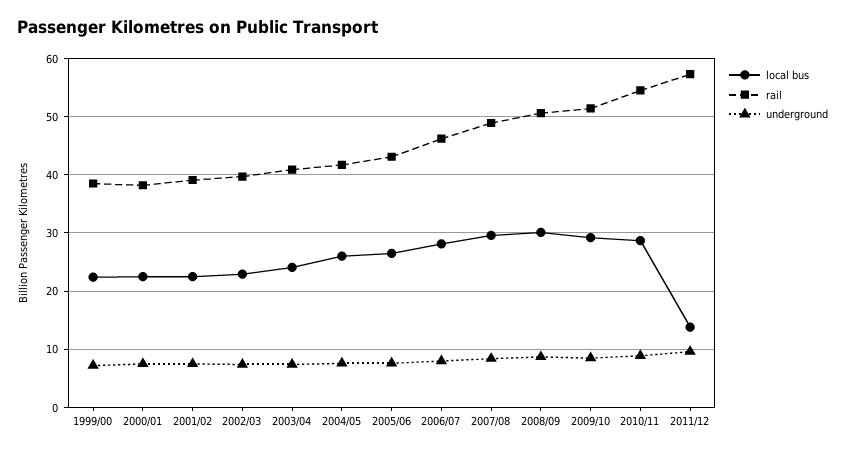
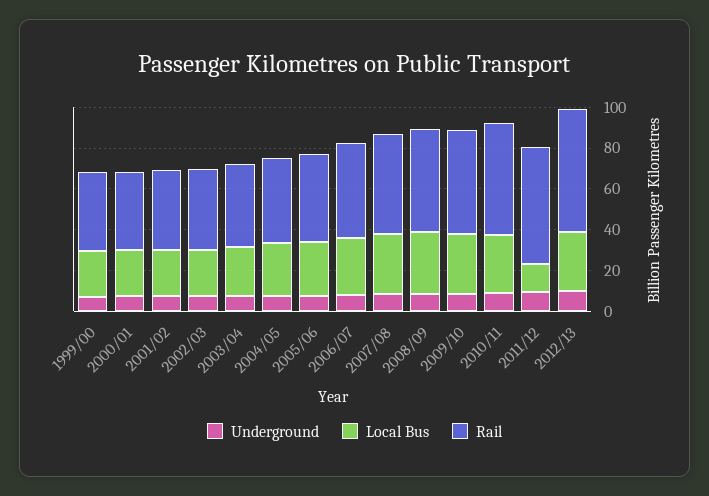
underground, 2012/13: none -> 10
local bus, 2012/13: none -> 30
rail, 2012/13: none -> 60

